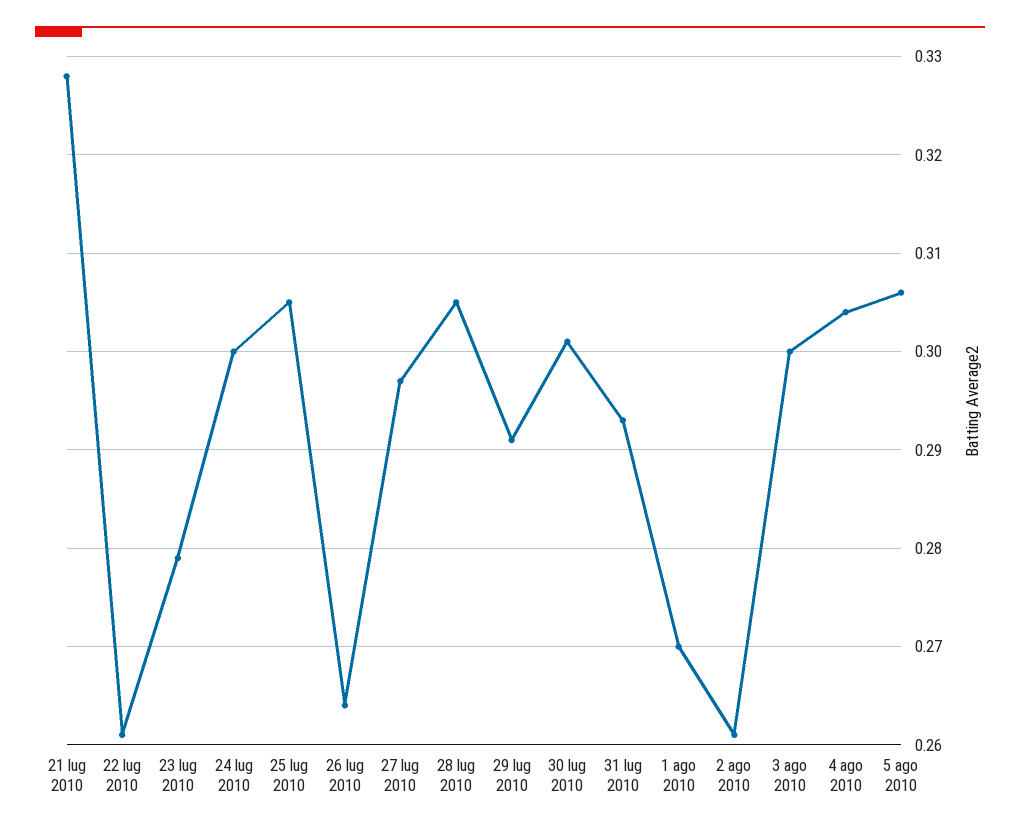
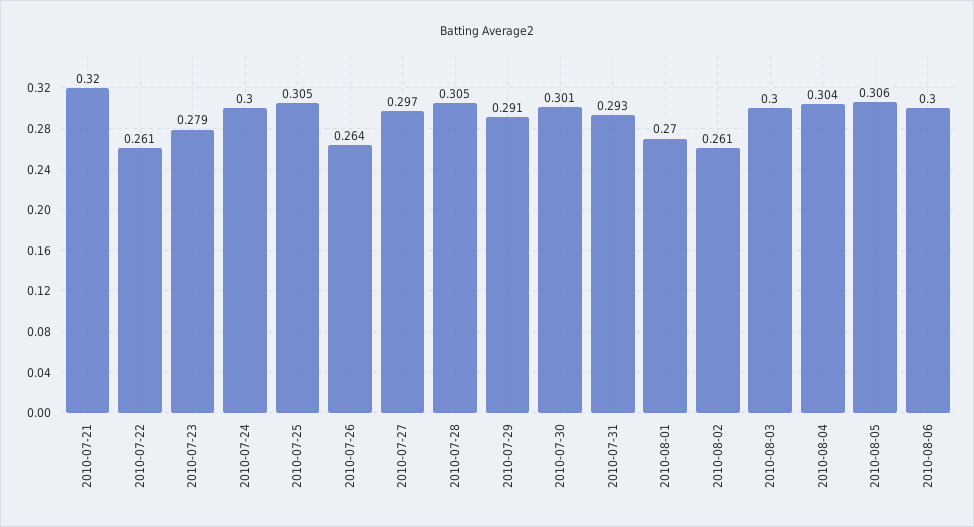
21 lug 2010: 0.328 -> 0.32
2010-08-06: none -> 0.3

